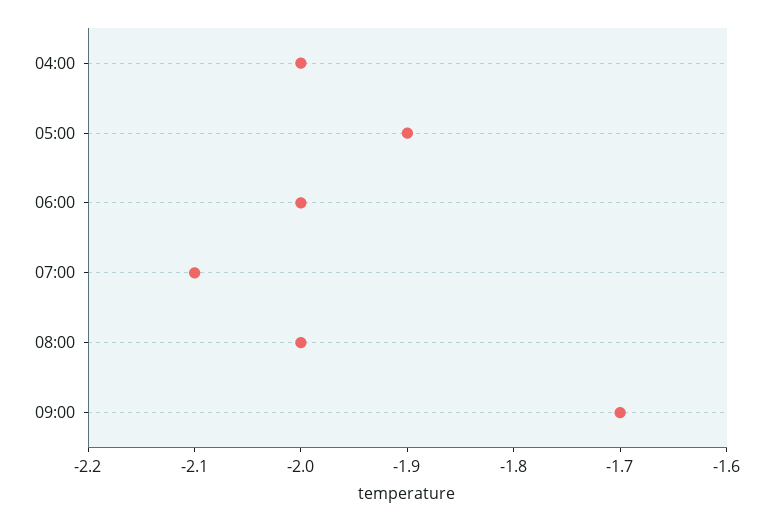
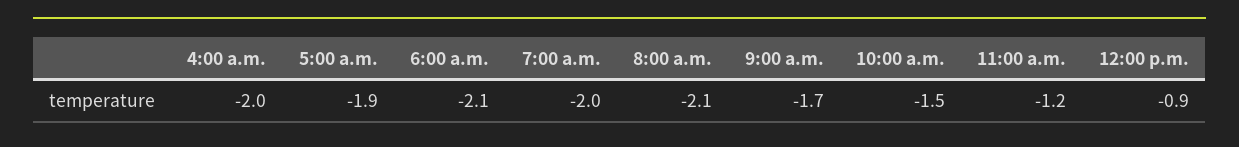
06:00: -2 -> -2.1
07:00: -2.1 -> -2
08:00: -2 -> -2.1
10:00 a.m.: none -> -1.5
11:00 a.m.: none -> -1.2
12:00 p.m.: none -> -0.9

